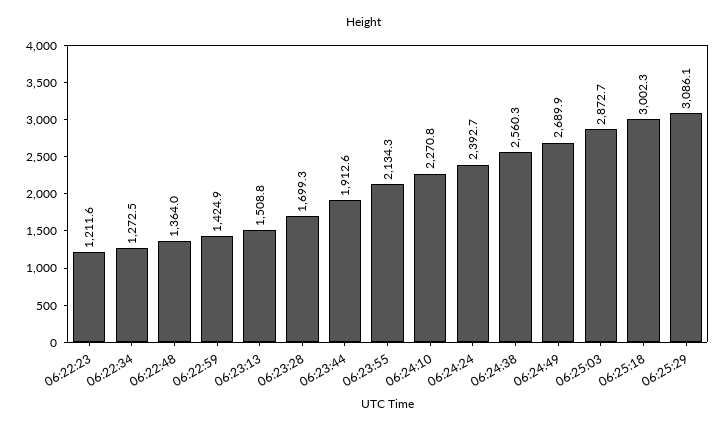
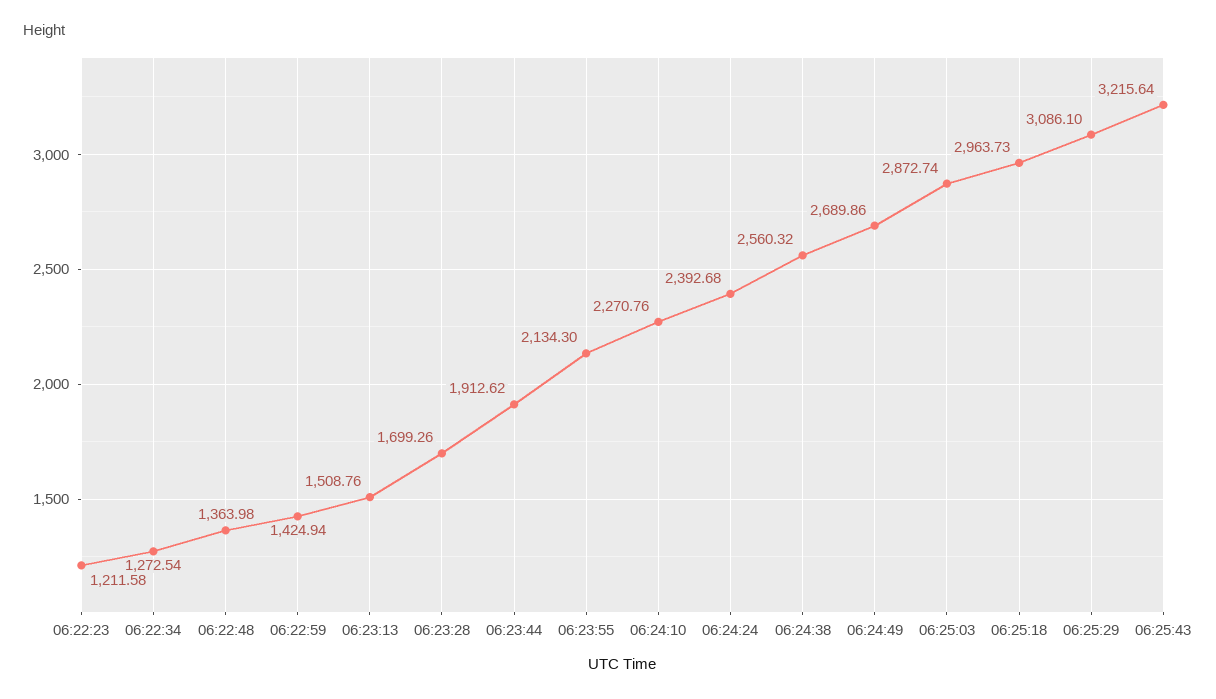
06:25:18: 3002.3 -> 2963.73
06:25:43: none -> 3215.64

